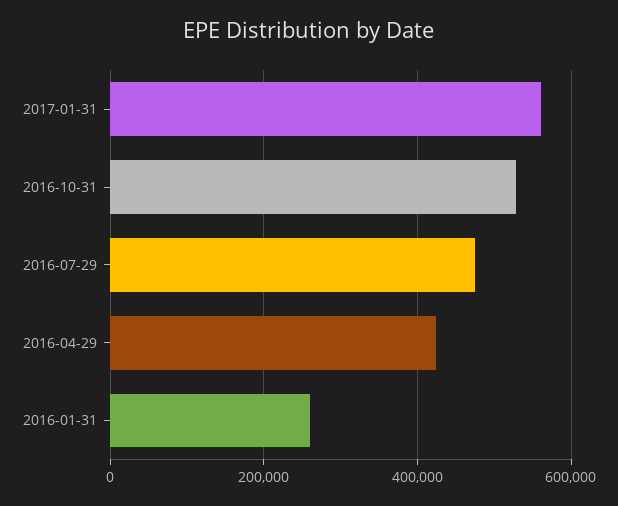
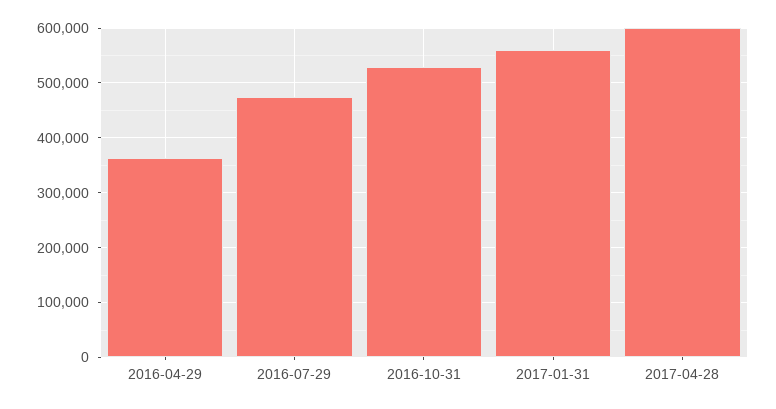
2016-04-29: 420000 -> 360000
2016-01-31: 260000 -> none
2017-04-28: none -> 600000

